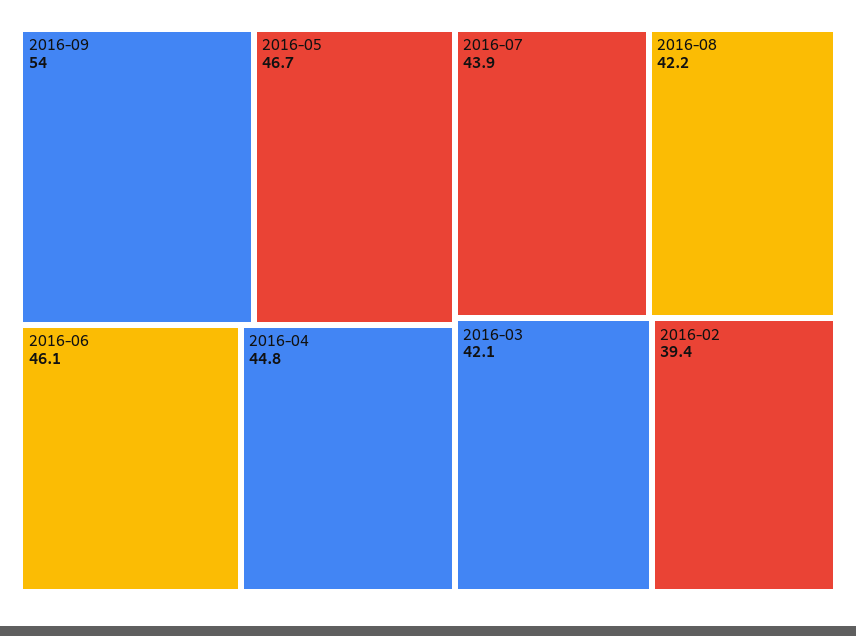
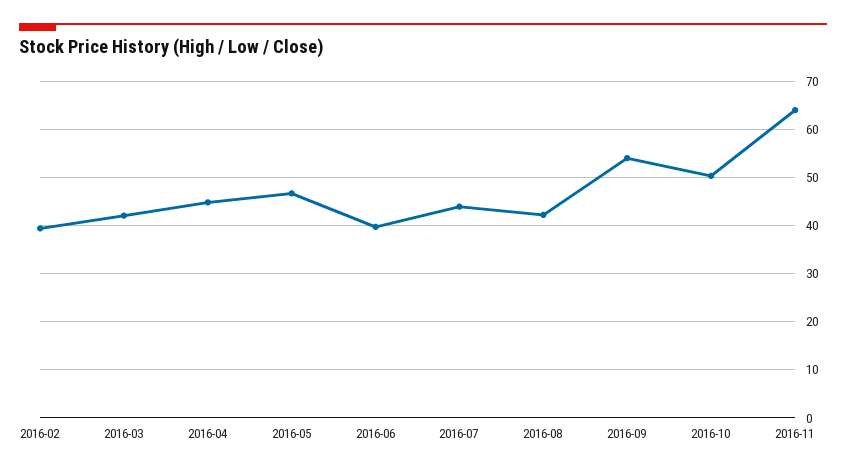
2016-06: 46.1 -> 40
2016-10: none -> 50
2016-11: none -> 64

